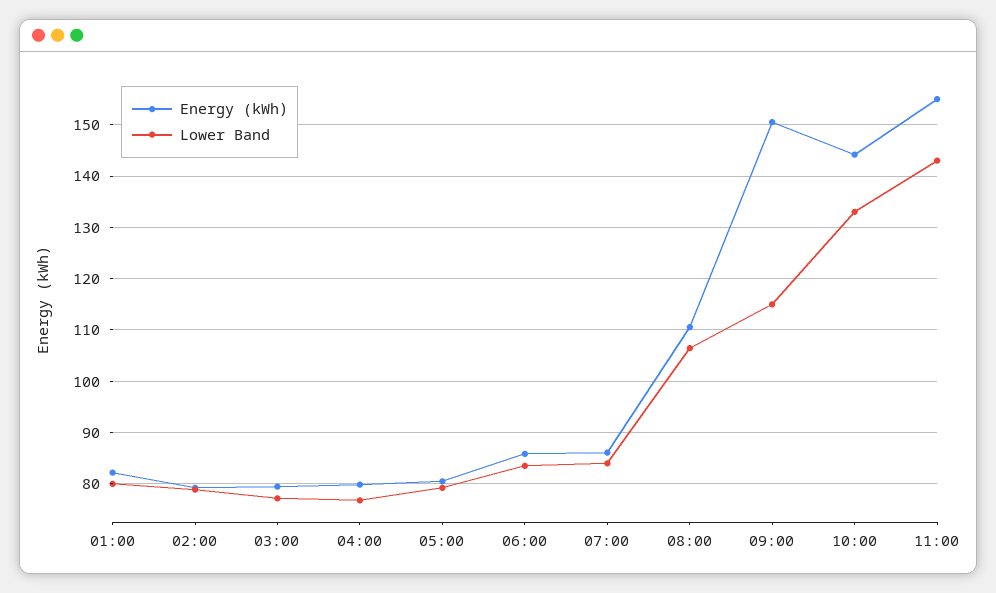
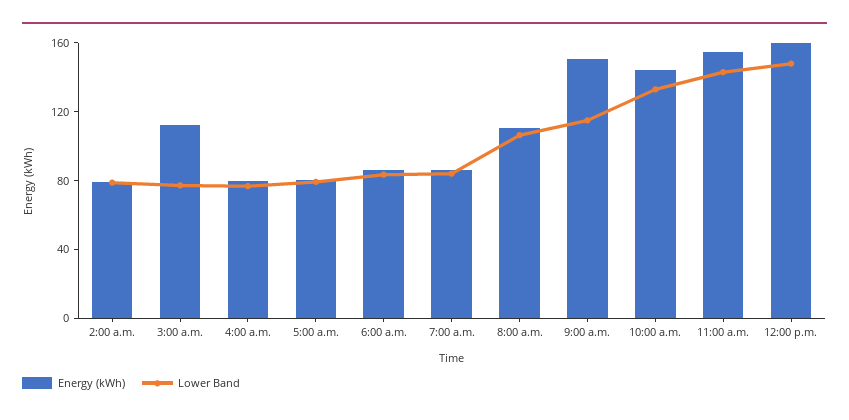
Energy (kWh), 01:00: 82 -> none
Lower Band, 01:00: 80 -> none
Energy (kWh), 03:00: 80 -> 110
Energy (kWh), 12:00 p.m.: none -> 160
Lower Band, 12:00 p.m.: none -> 150

